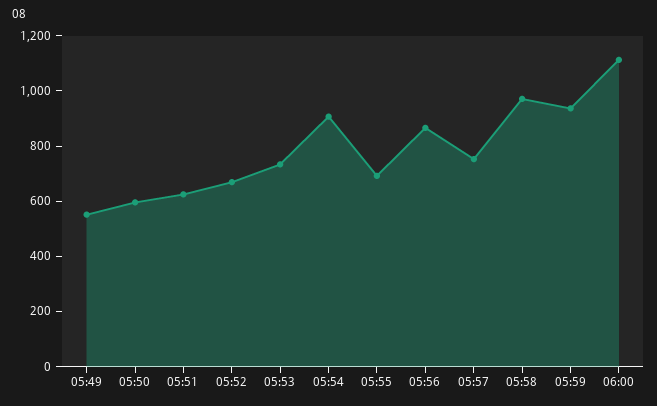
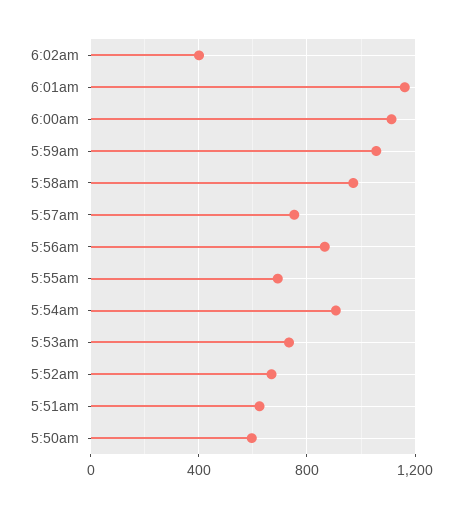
05:49: 550 -> none
05:59: 950 -> 1050
6:02am: none -> 400
6:01am: none -> 1150

